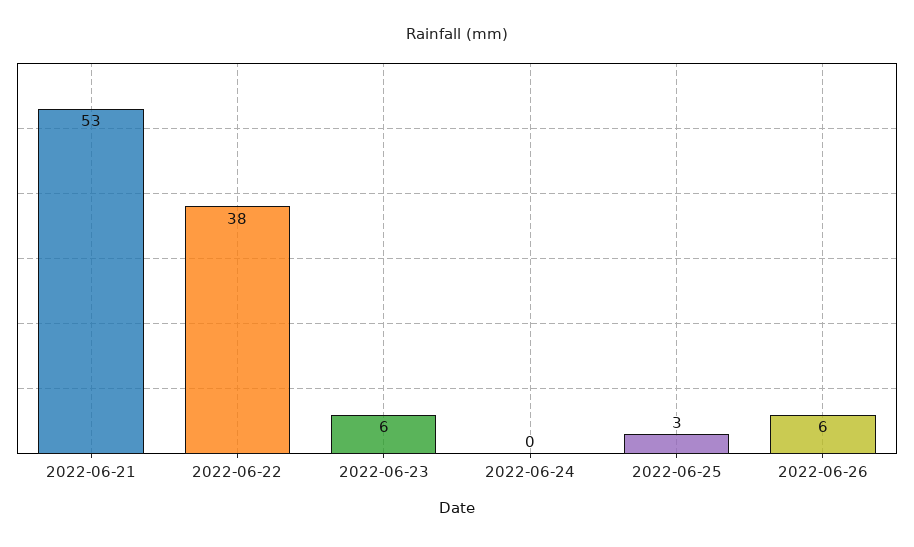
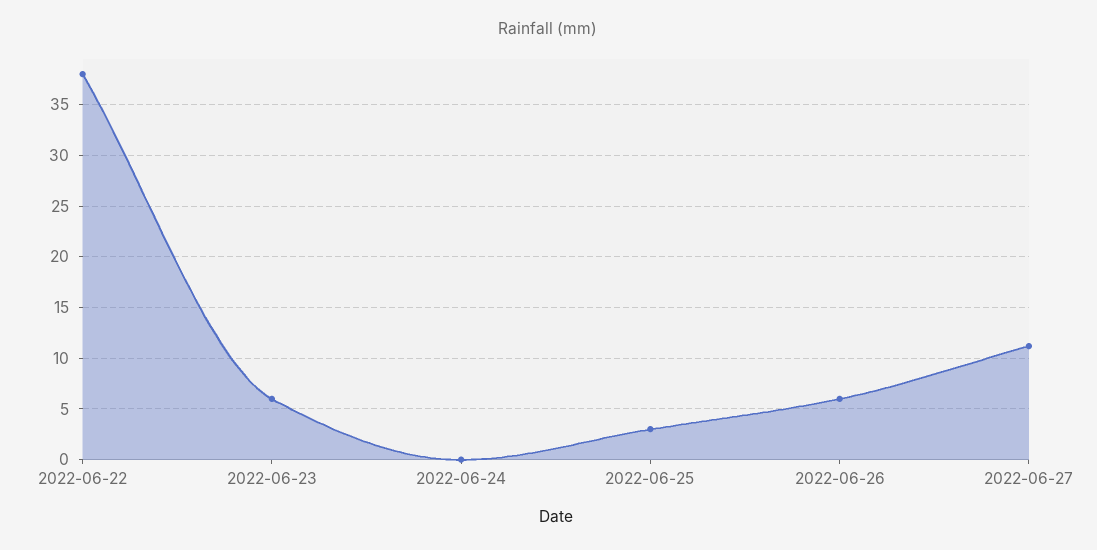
2022-06-21: 53 -> none
2022-06-27: none -> 11

